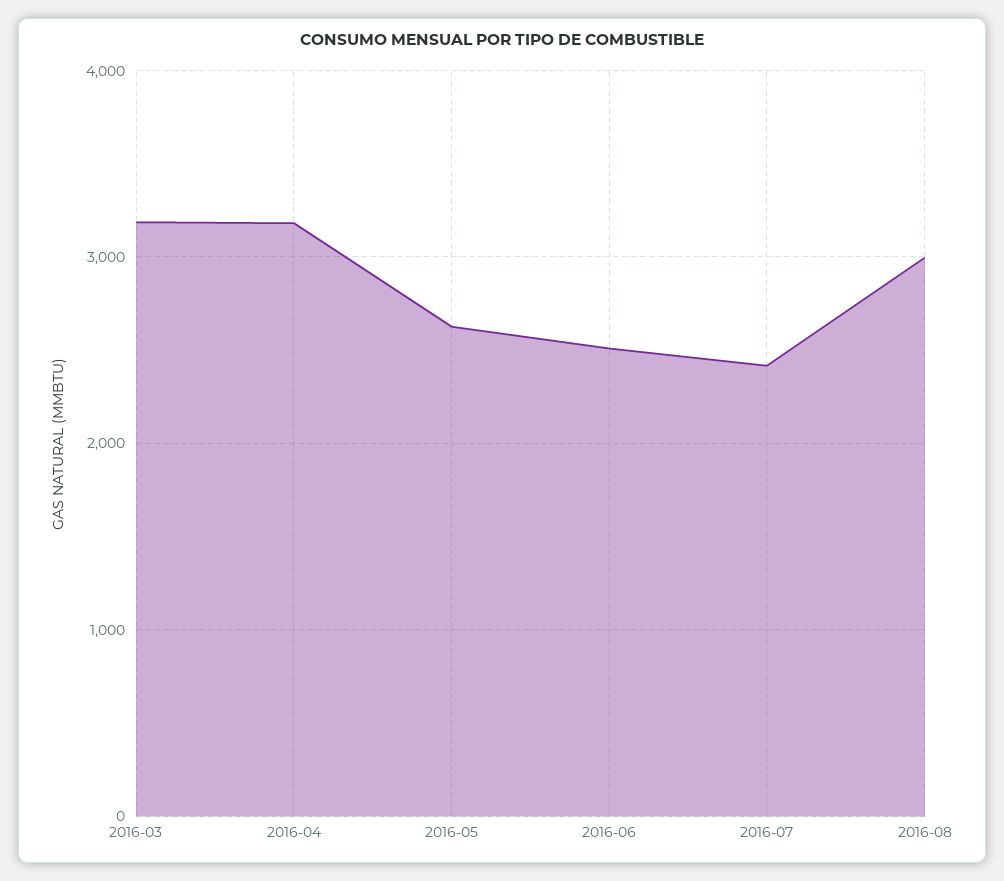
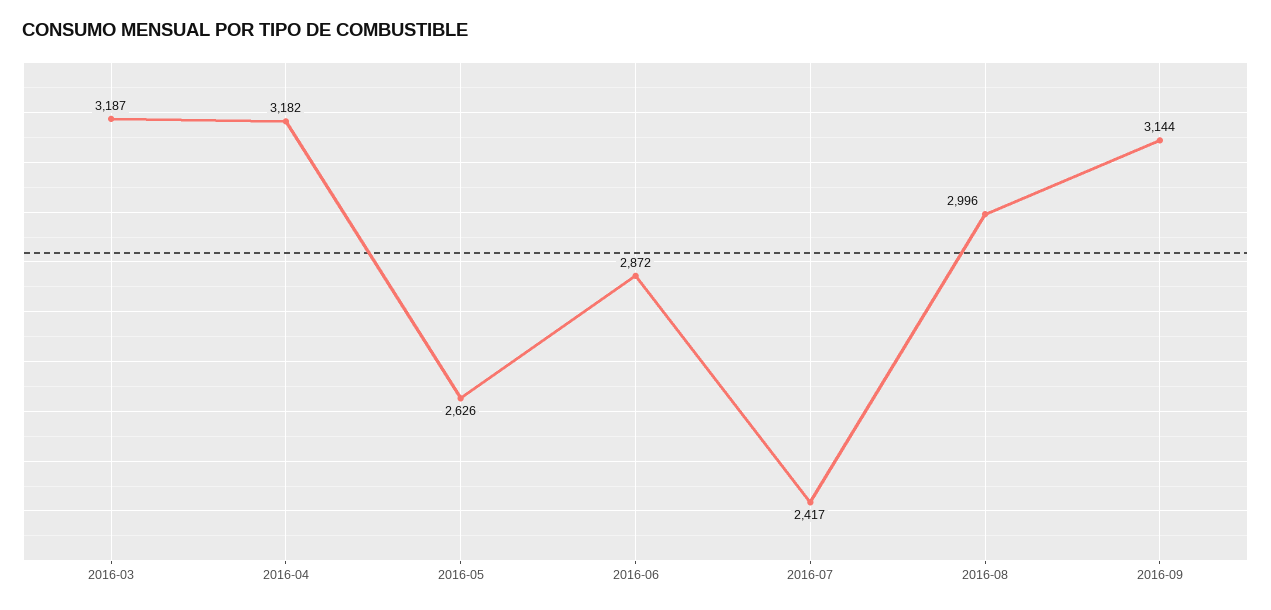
2016-06: 2500 -> 2872
2016-09: none -> 3144

